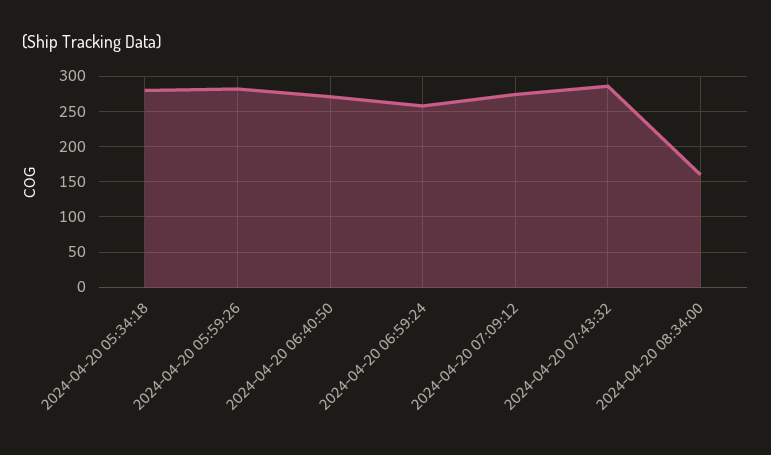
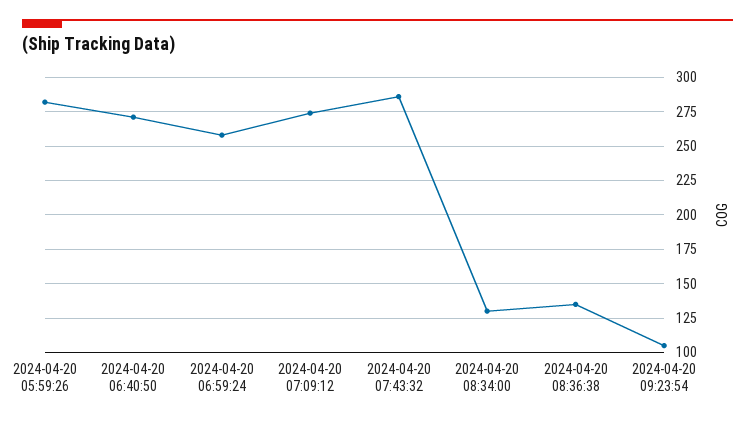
2024-04-20 05:34:18: 280 -> none
2024-04-20 08:34:00: 160 -> 130
2024-04-20 08:36:38: none -> 135
2024-04-20 09:23:54: none -> 105

